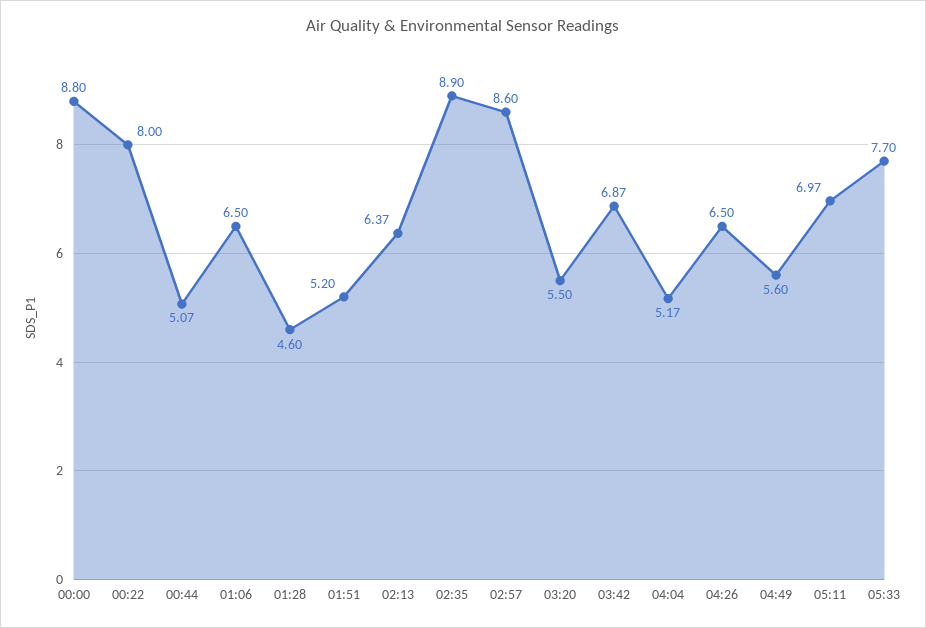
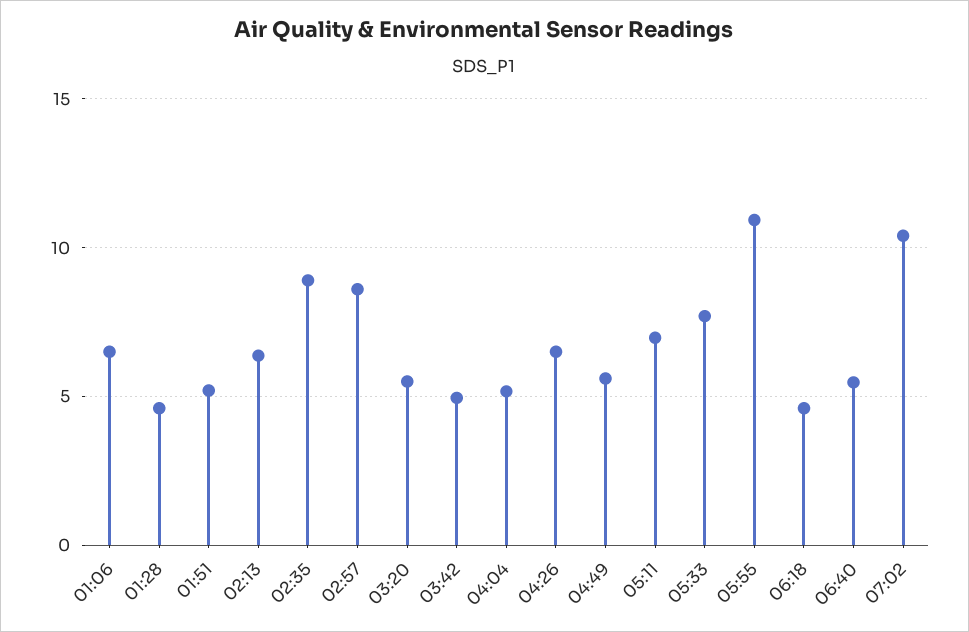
00:00: 8.8 -> none
00:22: 8 -> none
00:44: 5.07 -> none
03:42: 6.87 -> 5
05:55: none -> 11
06:18: none -> 4.5
06:40: none -> 5.5
07:02: none -> 10.5

